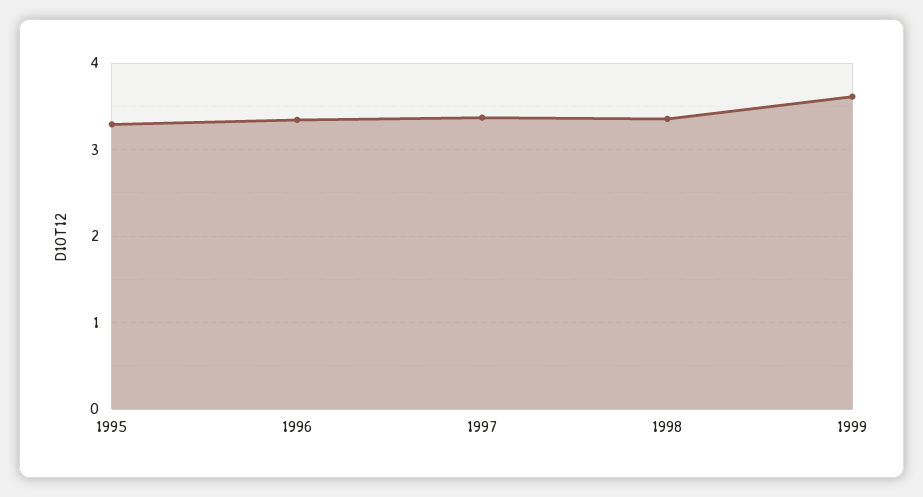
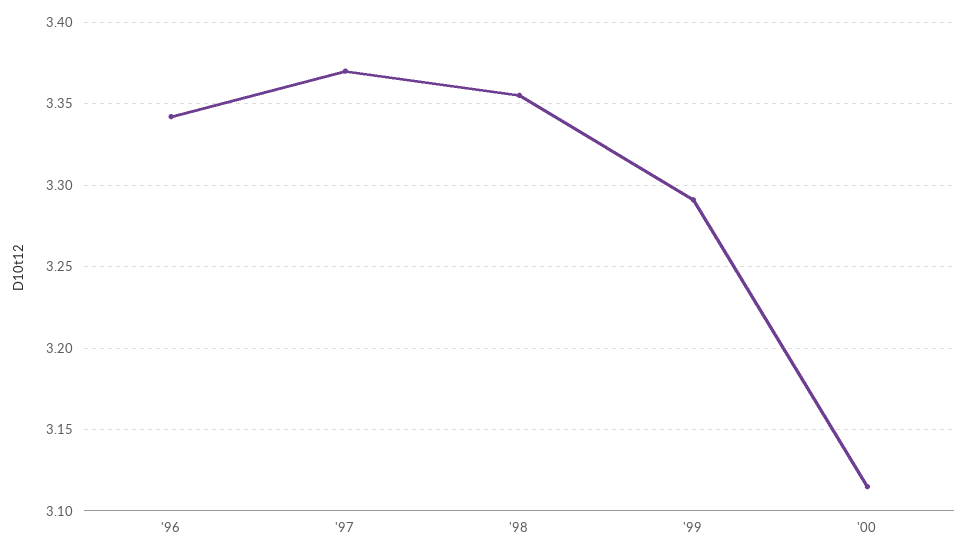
1995: 3.3 -> none
1999: 3.6 -> 3.29
'00: none -> 3.115

